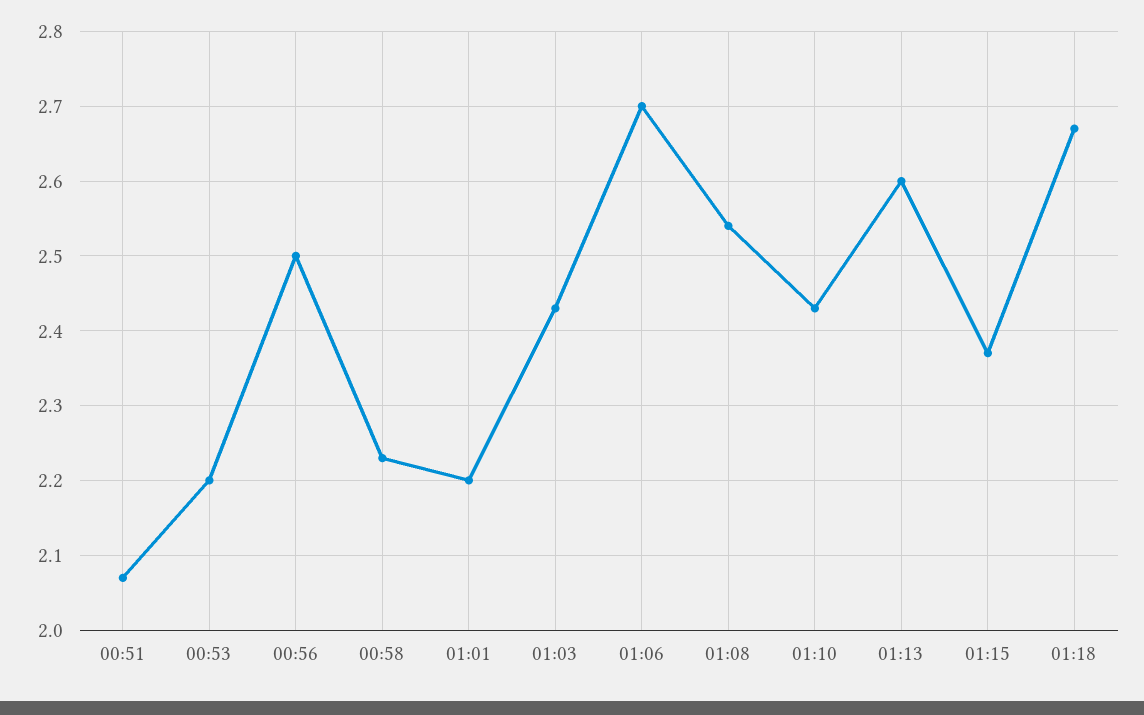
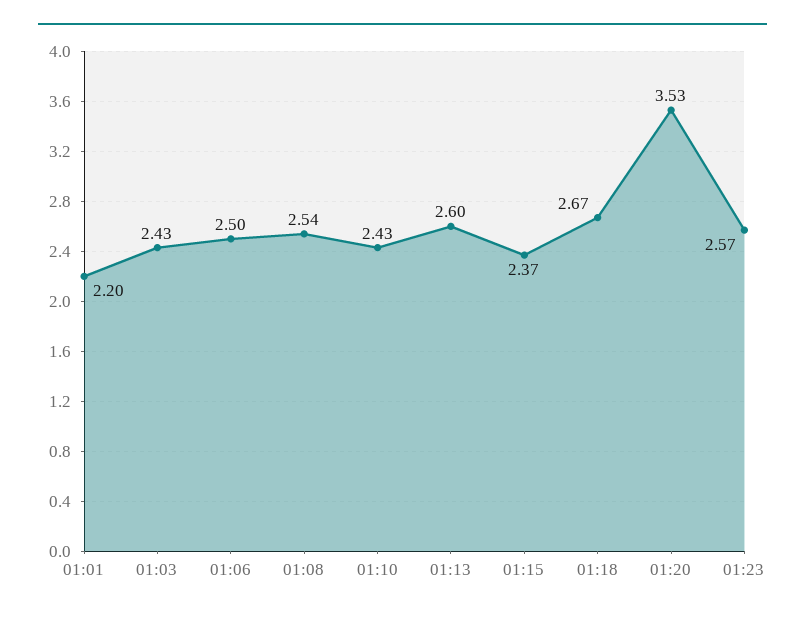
00:51: 2.07 -> none
00:53: 2.2 -> none
00:56: 2.5 -> none
00:58: 2.23 -> none
01:06: 2.7 -> 2.5
01:20: none -> 3.53
01:23: none -> 2.57

